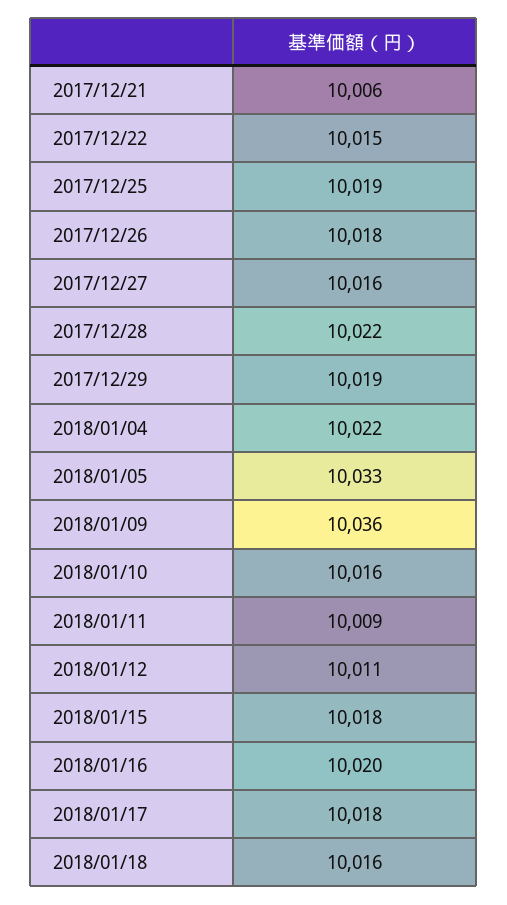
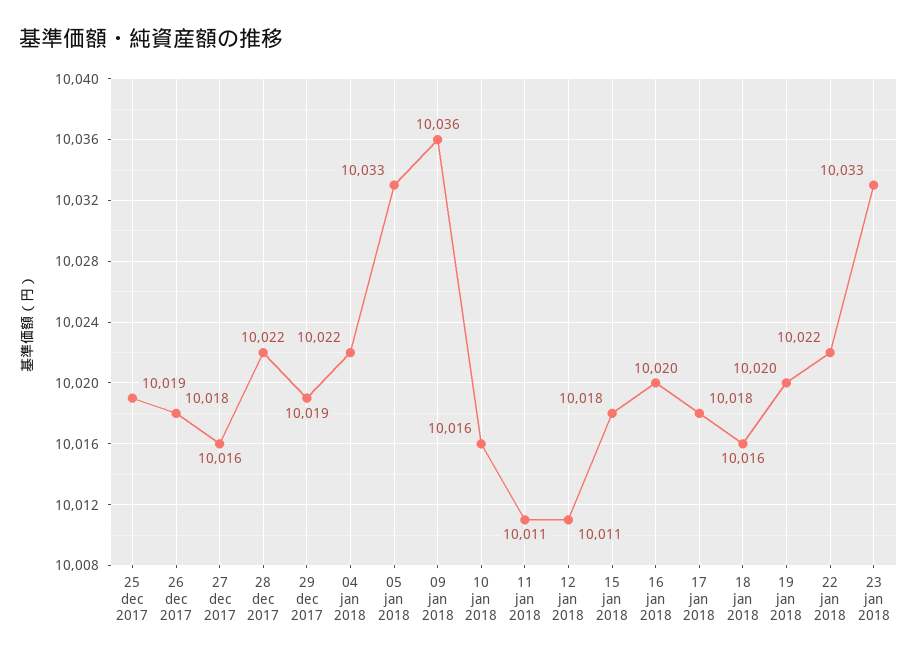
2017/12/21: 10006 -> none
2017/12/22: 10015 -> none
2018/01/11: 10009 -> 10011
19 jan 2018: none -> 10020
22 jan 2018: none -> 10022
23 jan 2018: none -> 10033

